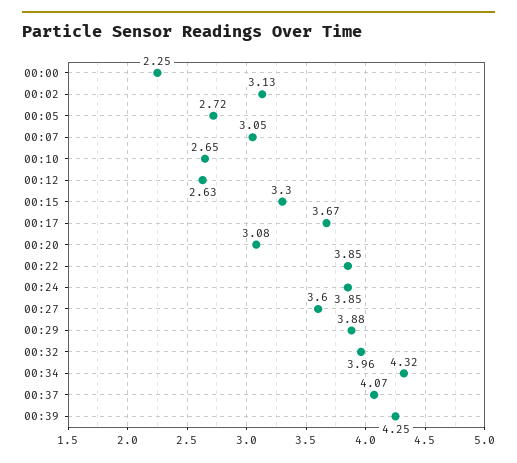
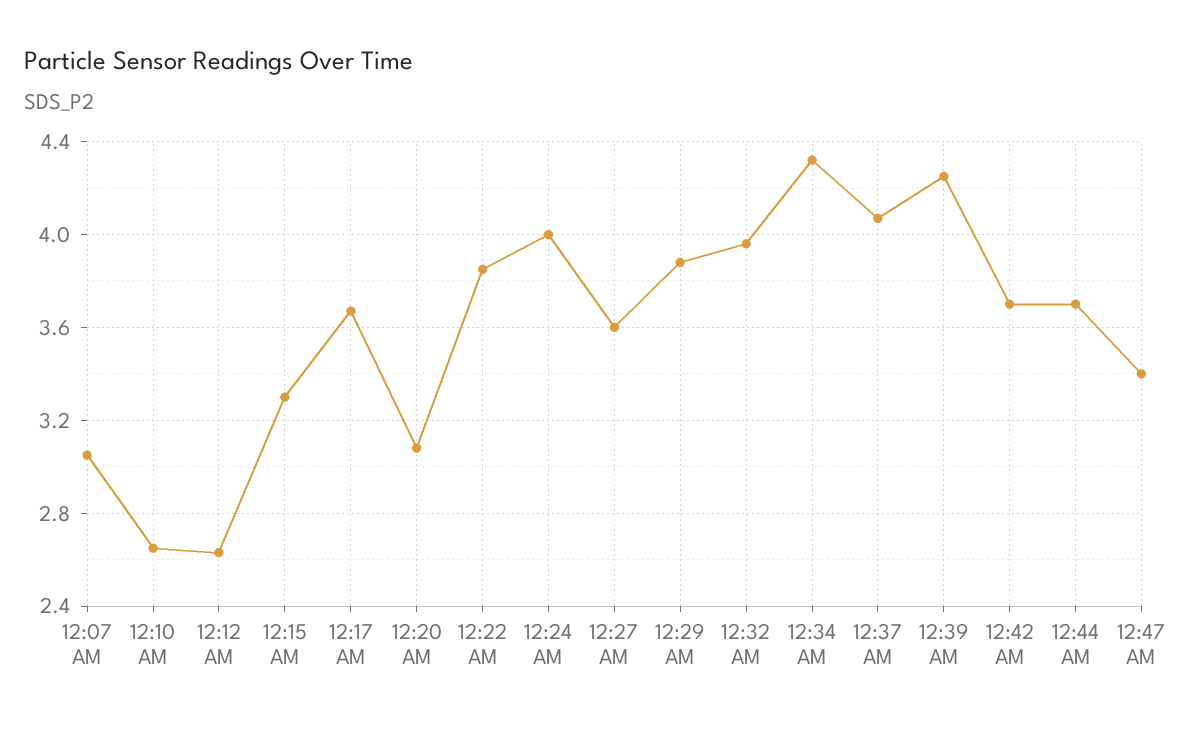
00:00: 2.25 -> none
00:02: 3.13 -> none
00:05: 2.72 -> none
00:24: 3.85 -> 4
12:42 AM: none -> 3.7
12:44 AM: none -> 3.7
12:47 AM: none -> 3.4

